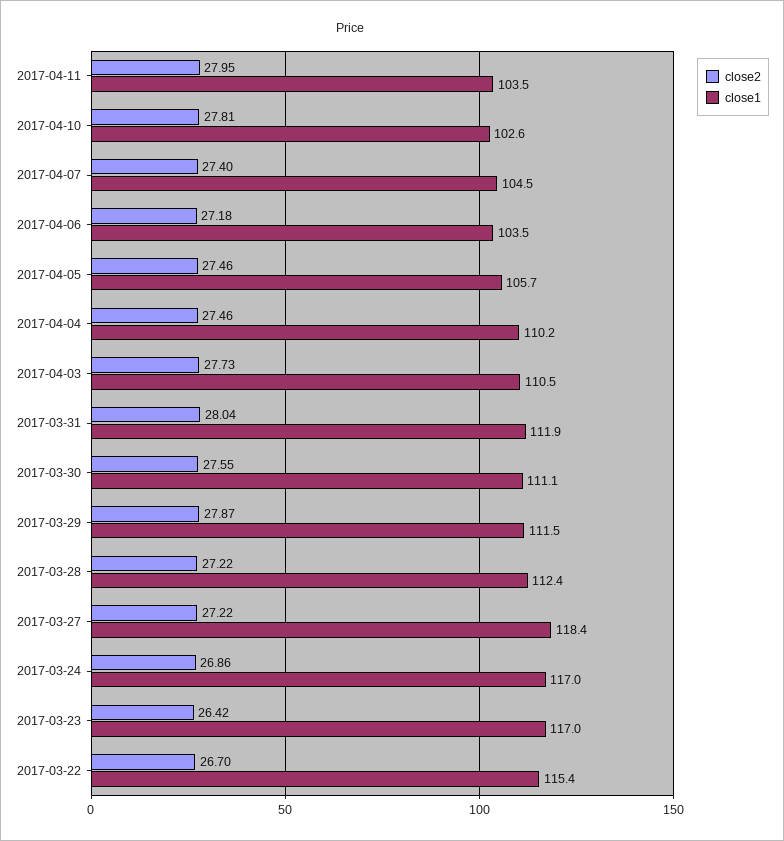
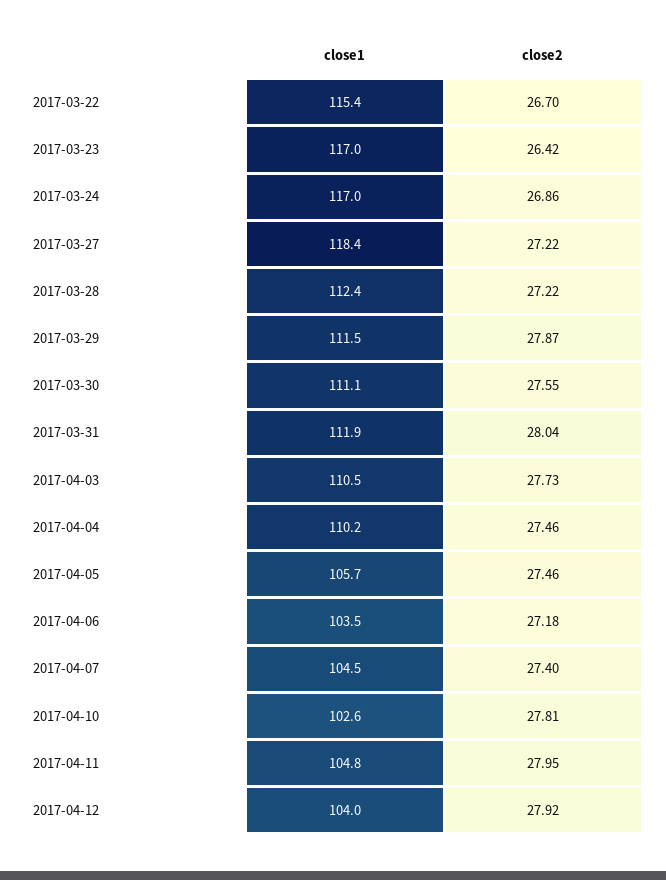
close1, 2017-04-11: 103.5 -> 104.8
close1, 2017-04-12: none -> 104
close2, 2017-04-12: none -> 27.92

